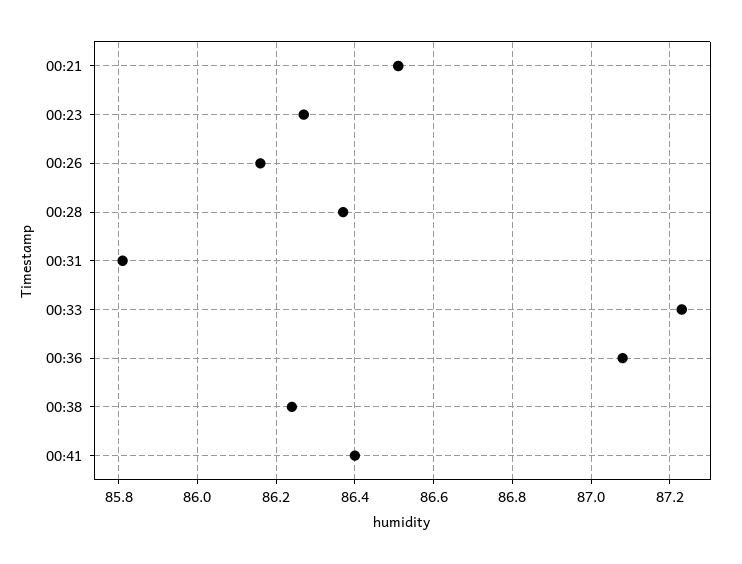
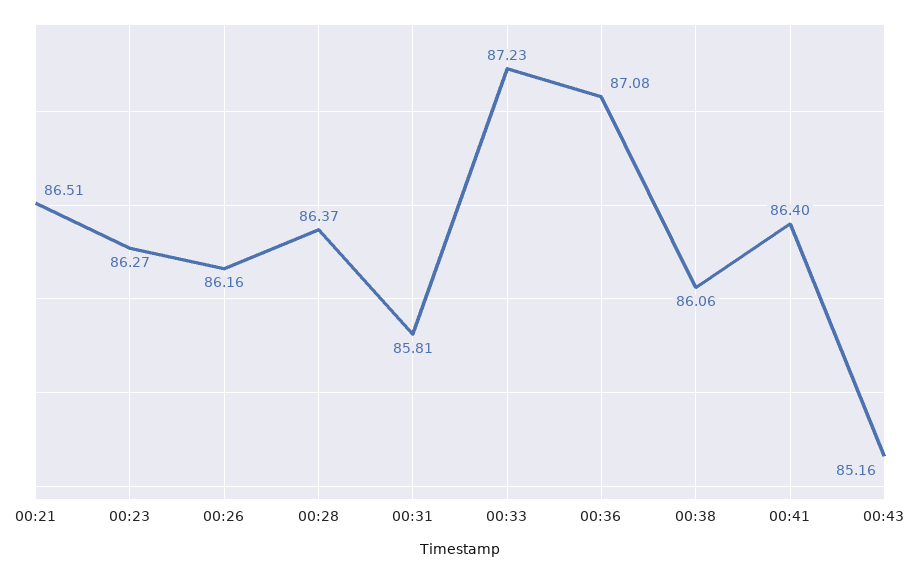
00:38: 86.25 -> 86.06
00:43: none -> 85.16

